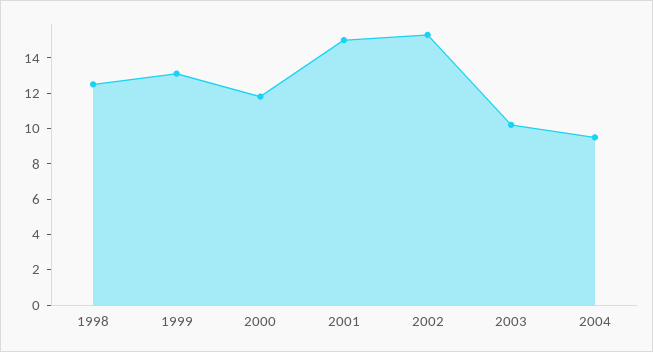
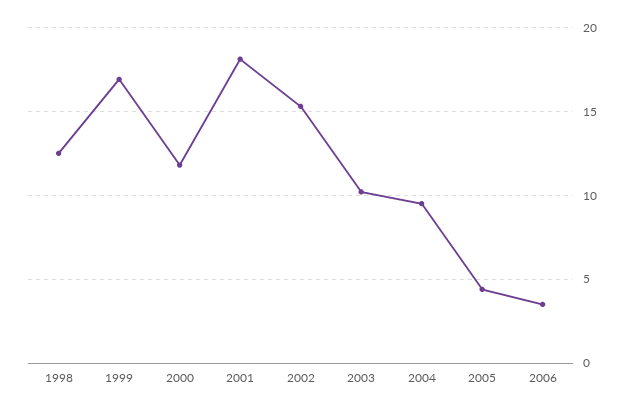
1999: 13 -> 17
2001: 15 -> 18
2005: none -> 4.5
2006: none -> 3.5

